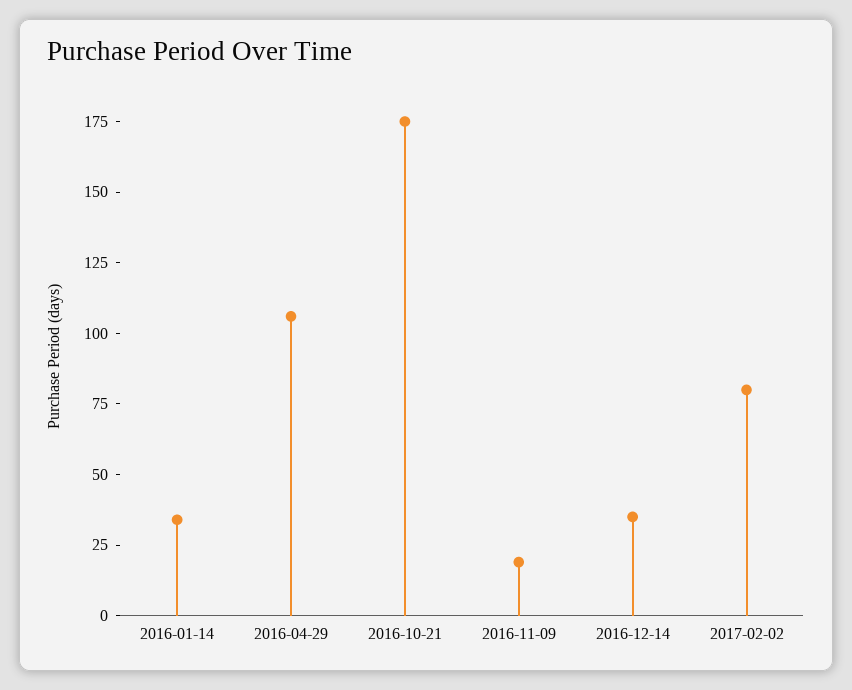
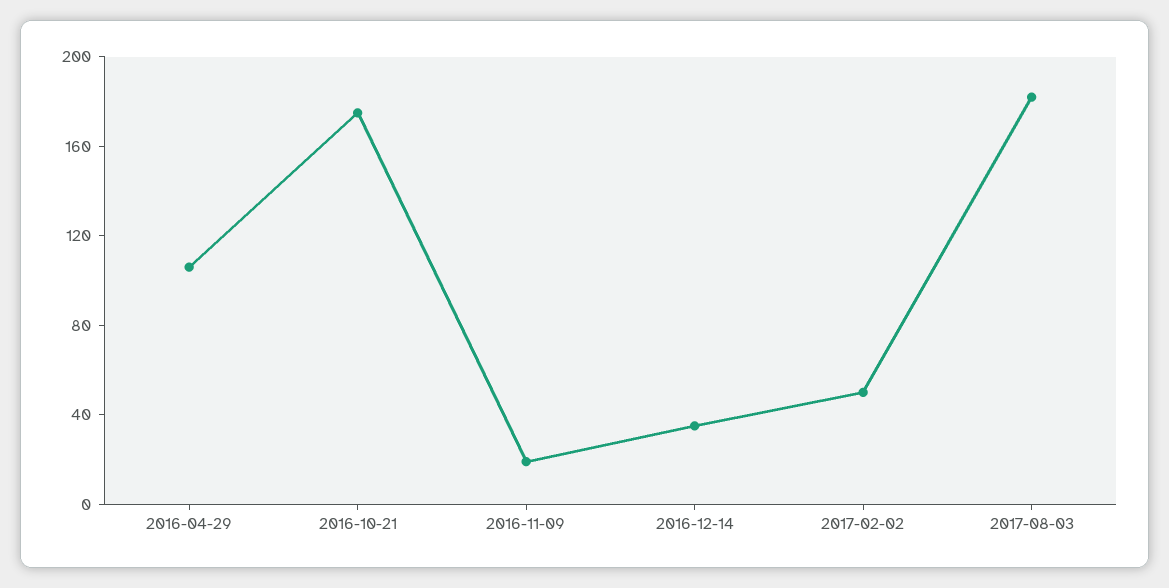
2016-01-14: 35 -> none
2017-02-02: 80 -> 50
2017-08-03: none -> 180

